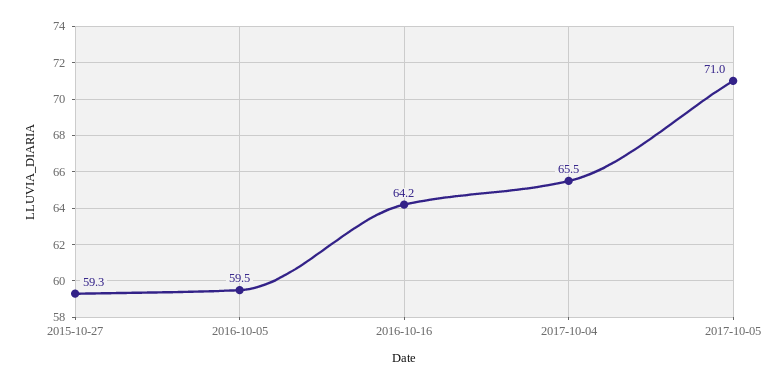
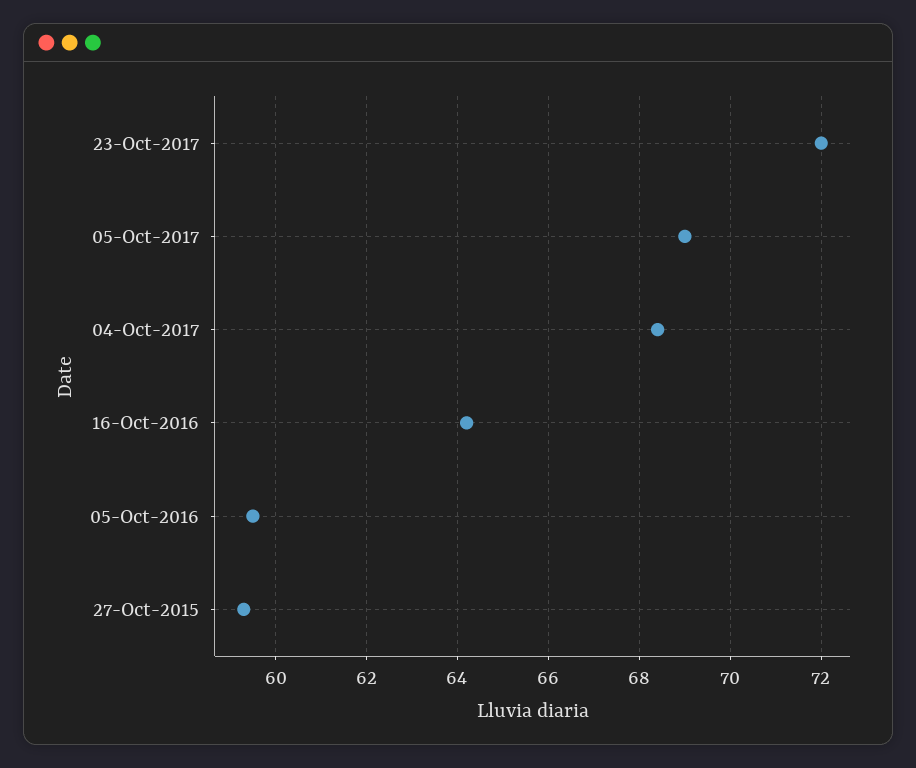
2017-10-04: 65.5 -> 68.5
2017-10-05: 71 -> 69
23-Oct-2017: none -> 72

